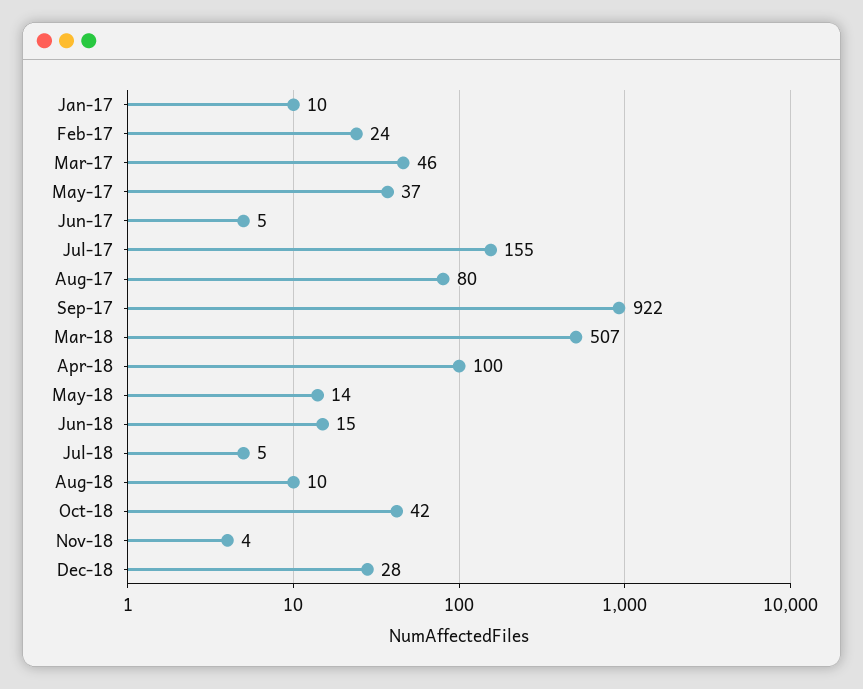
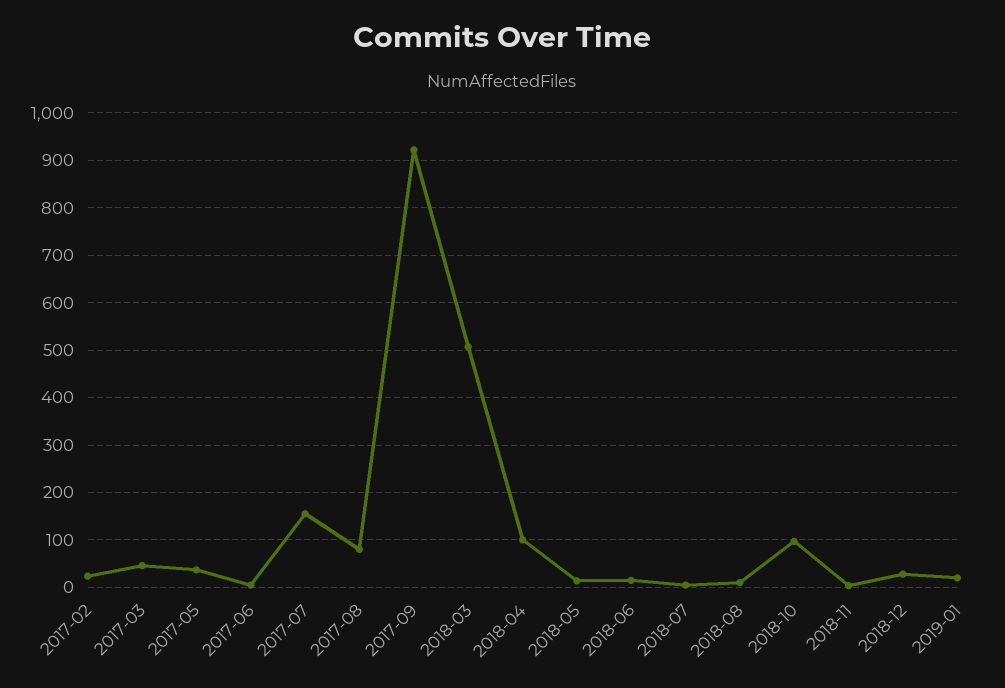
Jan-17: 10 -> none
Oct-18: 42 -> 100
2019-01: none -> 20

